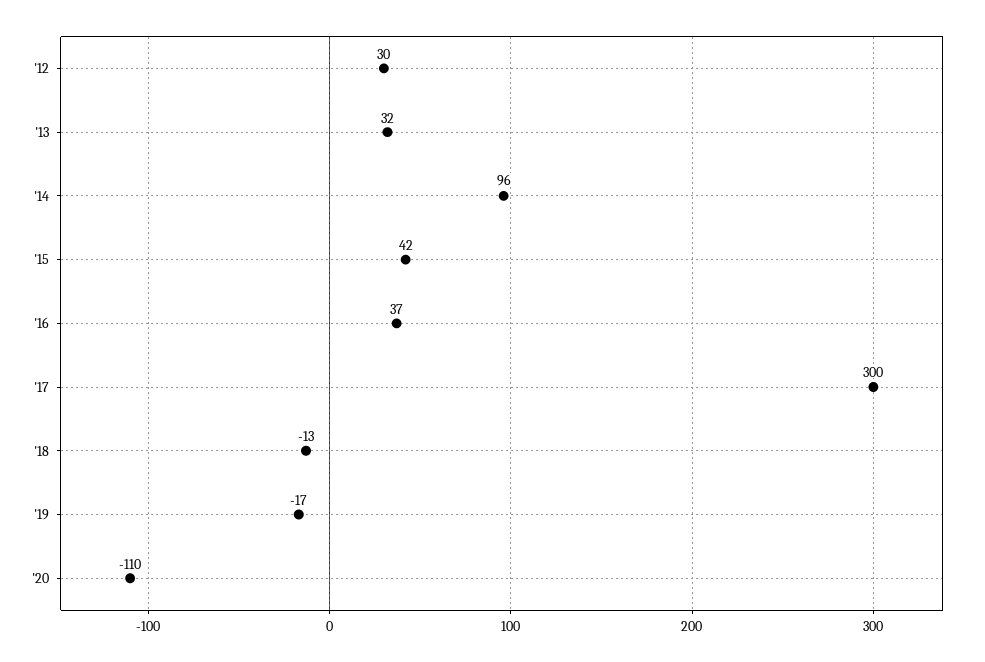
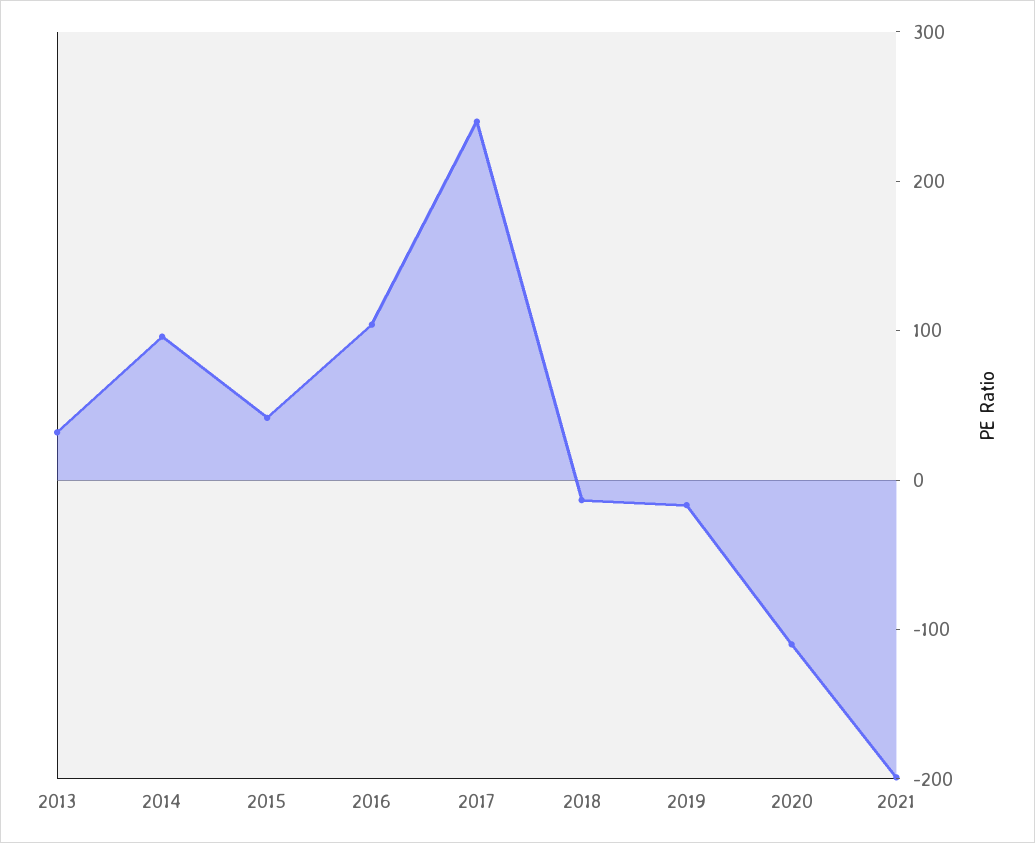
'12: 30 -> none
'16: 37 -> 100
'17: 300 -> 240
2021: none -> -200

